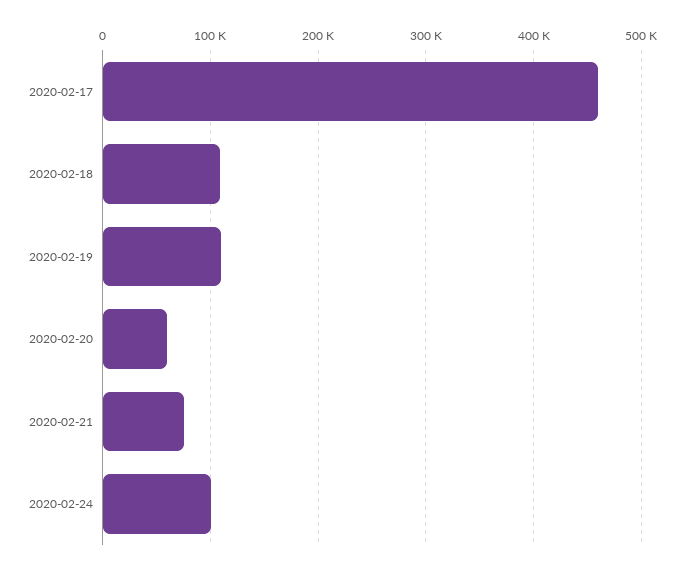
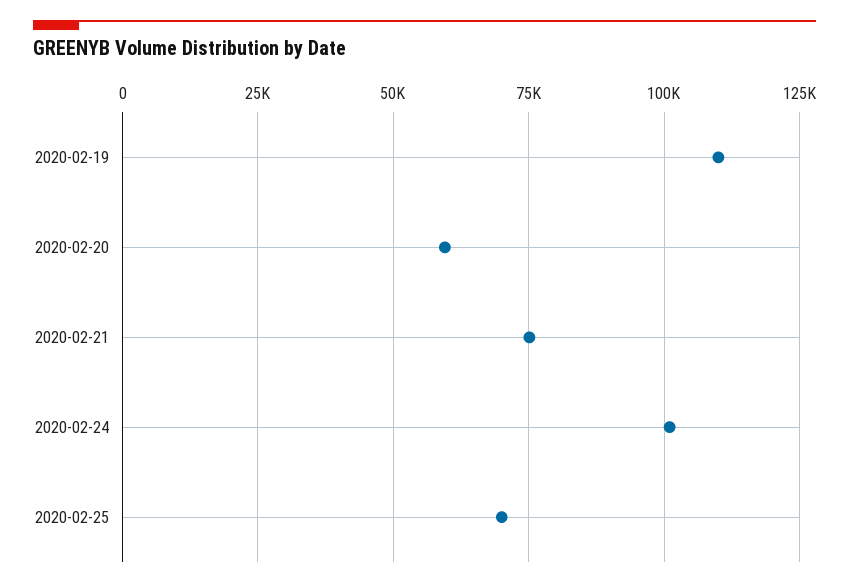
2020-02-17: 460000 -> none
2020-02-18: 110000 -> none
2020-02-25: none -> 70000

